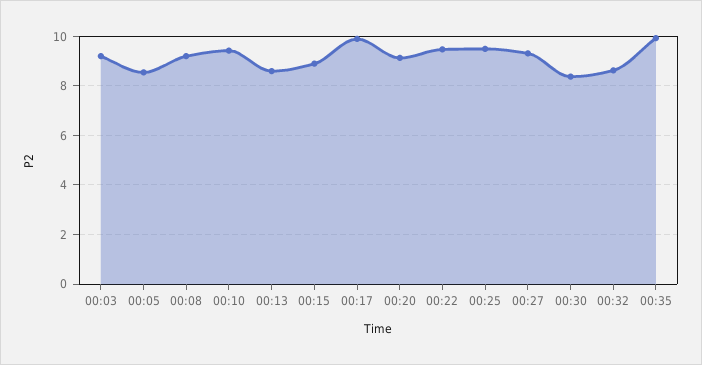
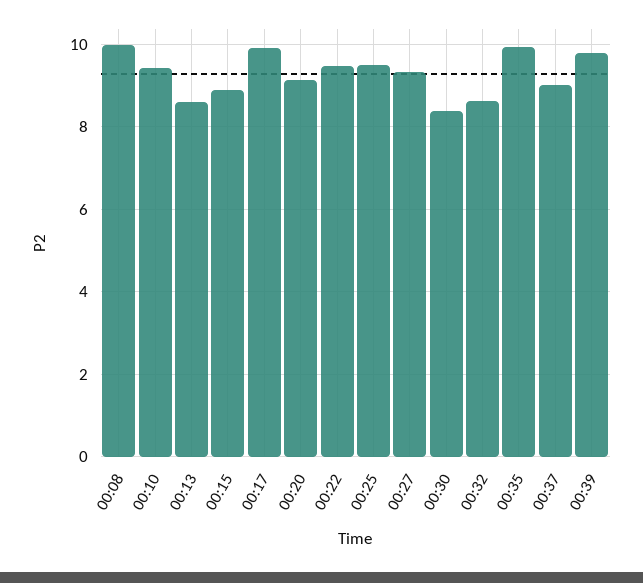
00:03: 9.25 -> none
00:05: 8.5 -> none
00:08: 9.25 -> 10
00:37: none -> 9
00:39: none -> 9.8

